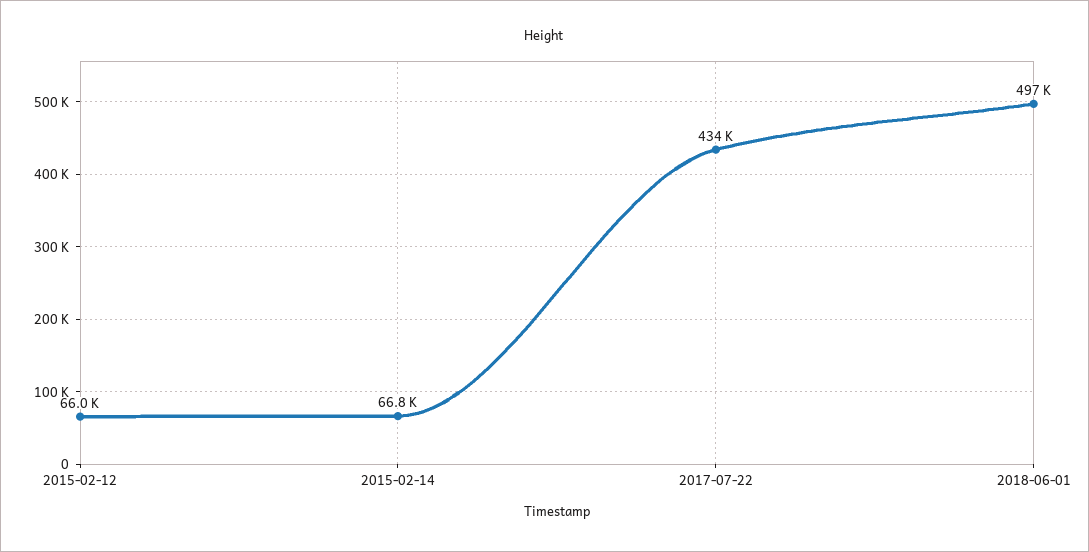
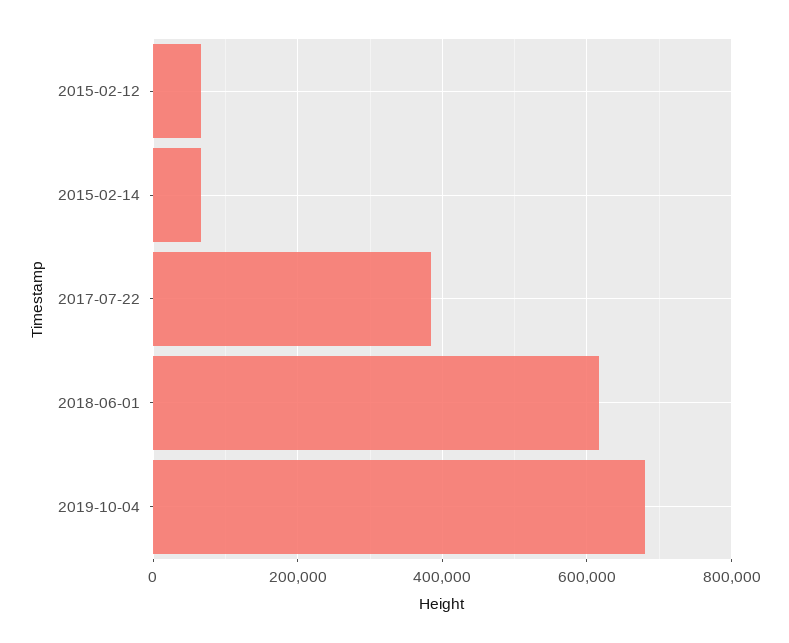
2017-07-22: 434000 -> 380000
2018-06-01: 497000 -> 620000
2019-10-04: none -> 680000

